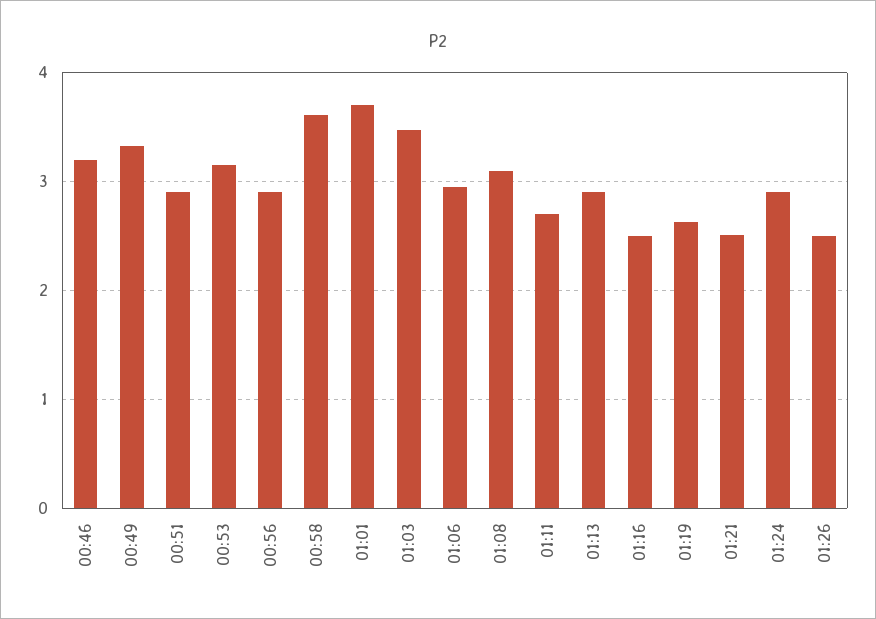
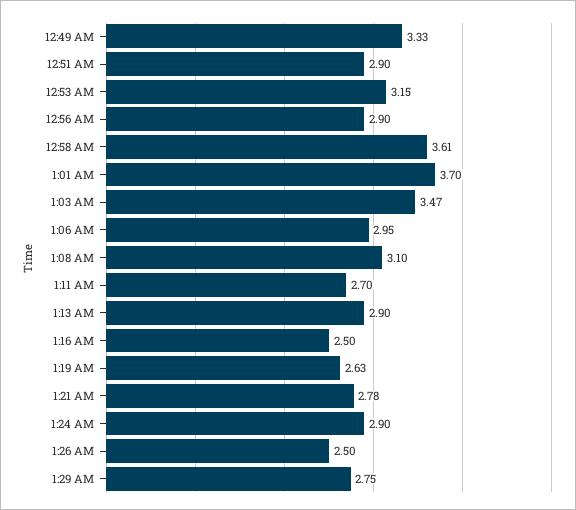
00:46: 3.2 -> none
01:21: 2.5 -> 2.78
1:29 AM: none -> 2.75

